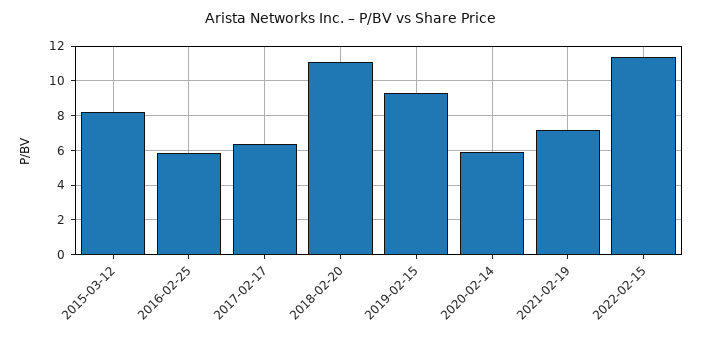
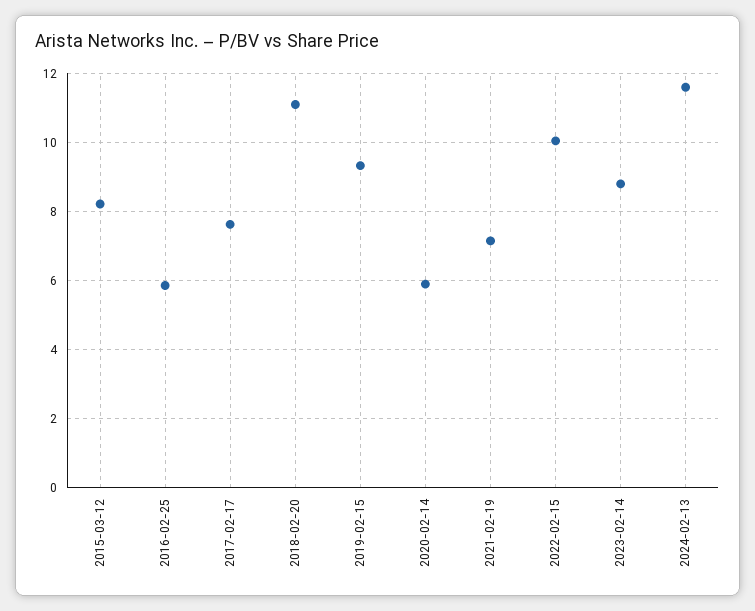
2017-02-17: 6.5 -> 7.6
2022-02-15: 11.5 -> 10
2023-02-14: none -> 8.8
2024-02-13: none -> 11.6

